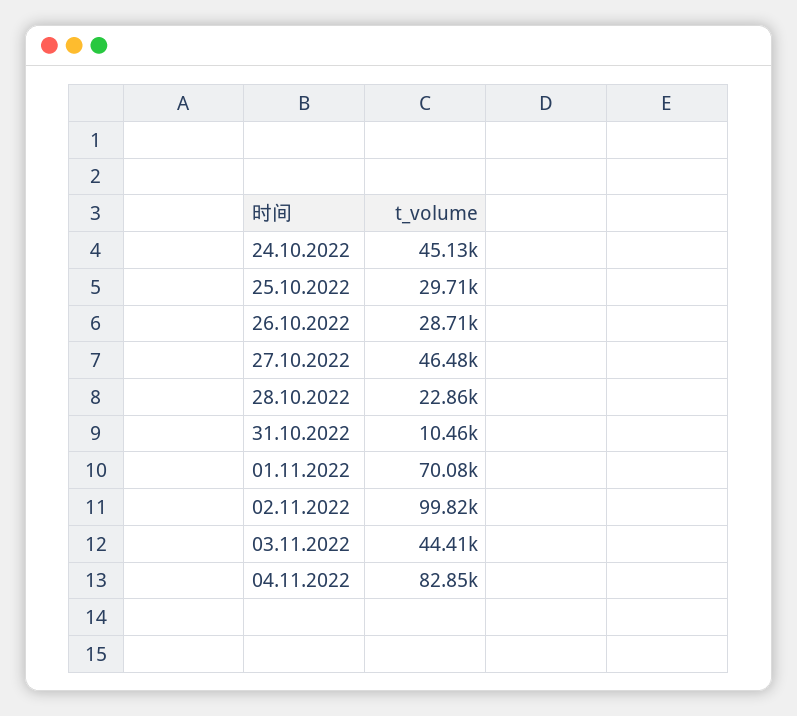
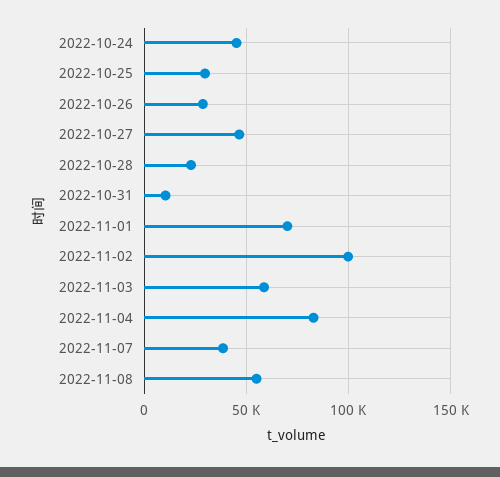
03.11.2022: 44410 -> 60000
2022-11-07: none -> 40000
2022-11-08: none -> 55000

